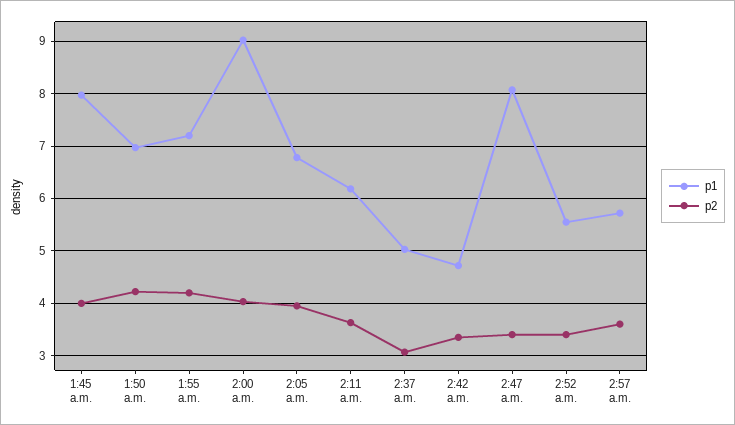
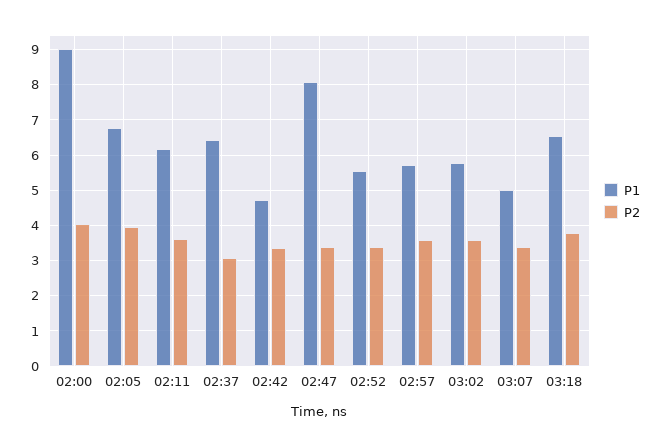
p1, 1:45 a.m.: 8 -> none
p2, 1:45 a.m.: 4 -> none
p1, 1:50 a.m.: 7 -> none
p2, 1:50 a.m.: 4.2 -> none
p1, 1:55 a.m.: 7.2 -> none
p2, 1:55 a.m.: 4.2 -> none
p1, 2:37 a.m.: 5 -> 6.4
p1, 03:02: none -> 5.8
p2, 03:02: none -> 3.6
p1, 03:07: none -> 5
p2, 03:07: none -> 3.4
p1, 03:18: none -> 6.6
p2, 03:18: none -> 3.8

